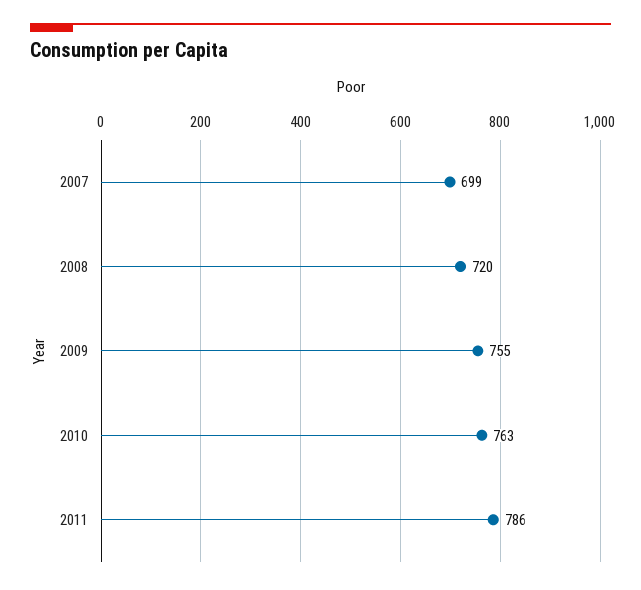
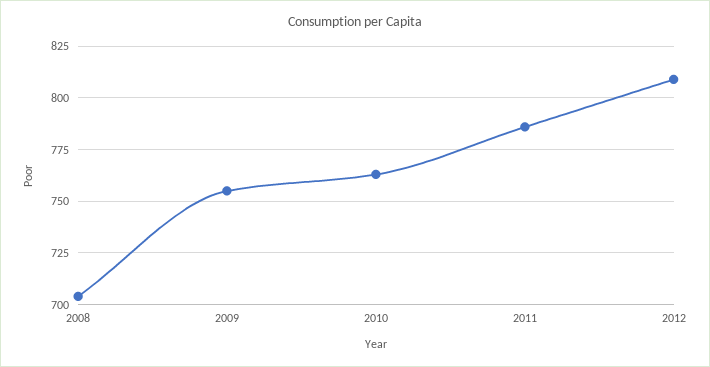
2007: 699 -> none
2008: 720 -> 705
2012: none -> 810

